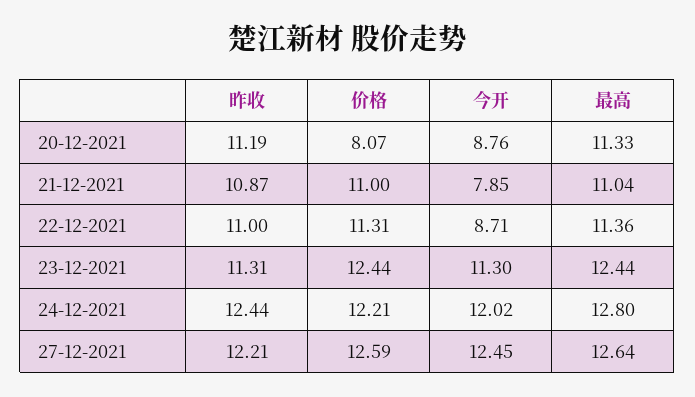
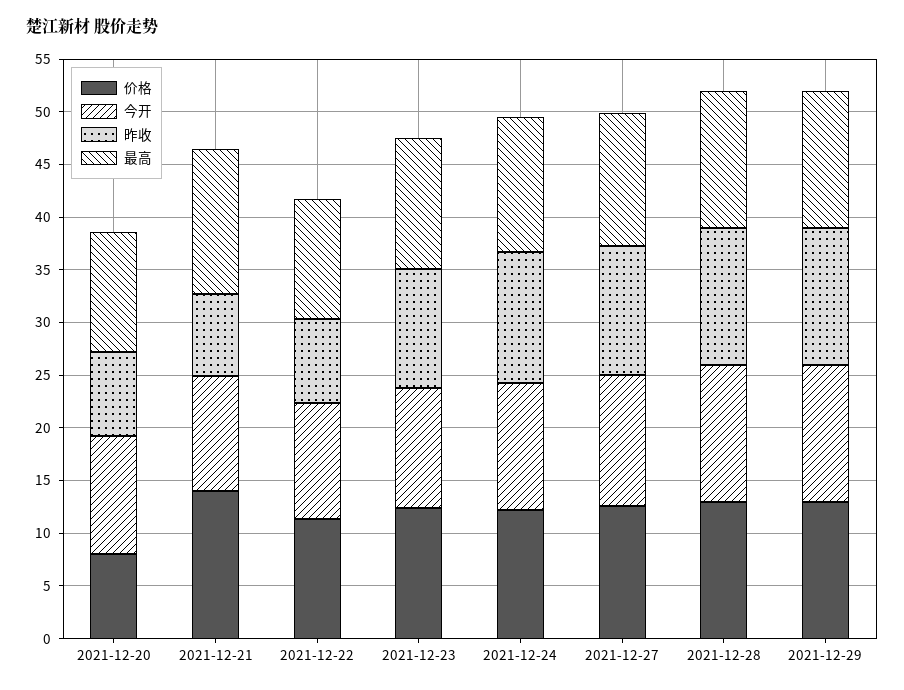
昨收, 20-12-2021: 11.19 -> 8
今开, 20-12-2021: 8.76 -> 11
昨收, 21-12-2021: 10.87 -> 8
价格, 21-12-2021: 11 -> 14
今开, 21-12-2021: 7.85 -> 11
最高, 21-12-2021: 11.04 -> 14
昨收, 22-12-2021: 11 -> 8
今开, 22-12-2021: 8.71 -> 11
价格, 2021-12-28: none -> 13
今开, 2021-12-28: none -> 13
昨收, 2021-12-28: none -> 13
最高, 2021-12-28: none -> 13
价格, 2021-12-29: none -> 13
今开, 2021-12-29: none -> 13
昨收, 2021-12-29: none -> 13
最高, 2021-12-29: none -> 13

